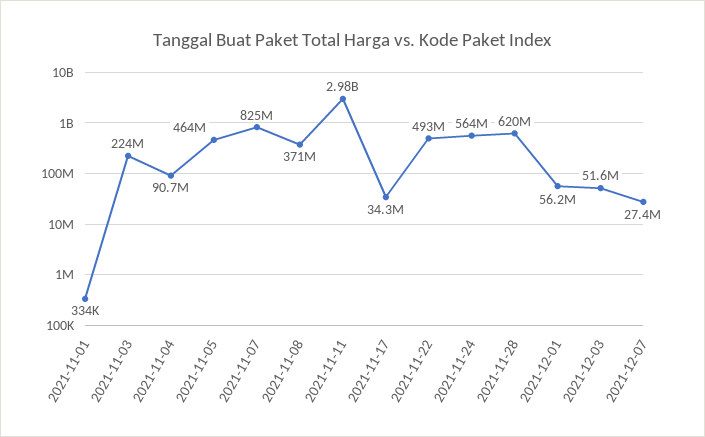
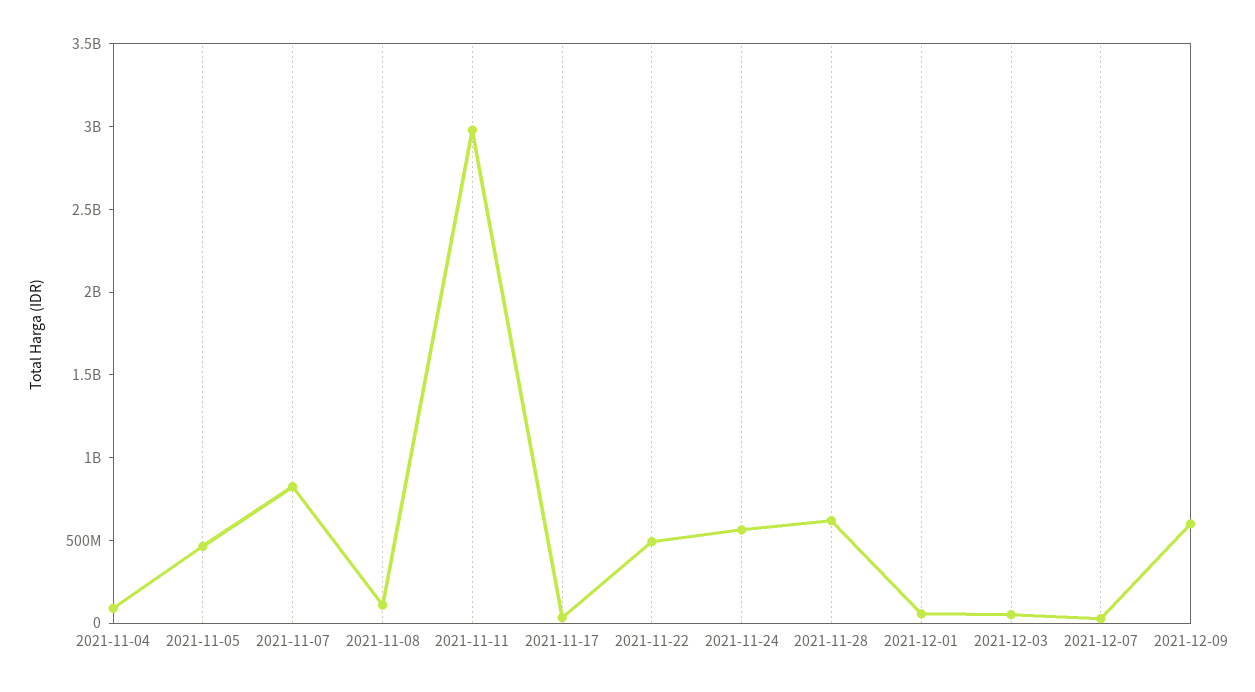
2021-11-01: 334000 -> none
2021-11-03: 224000000 -> none
2021-11-08: 371000000 -> 100000000
2021-12-09: none -> 600000000

